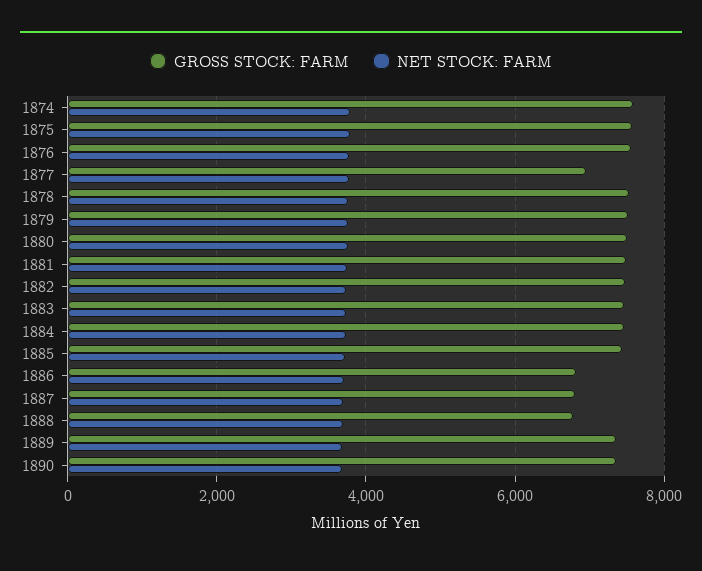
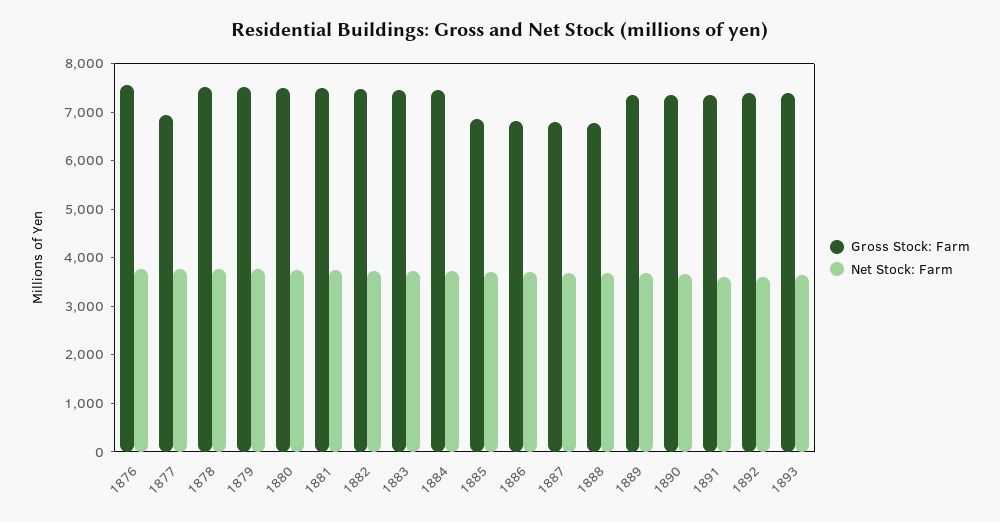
GROSS STOCK: FARM, 1874: 7600 -> none
NET STOCK: FARM, 1874: 3800 -> none
GROSS STOCK: FARM, 1875: 7600 -> none
NET STOCK: FARM, 1875: 3800 -> none
GROSS STOCK: FARM, 1885: 7400 -> 6800
GROSS STOCK: FARM, 1891: none -> 7400
NET STOCK: FARM, 1891: none -> 3600
GROSS STOCK: FARM, 1892: none -> 7400
NET STOCK: FARM, 1892: none -> 3600
GROSS STOCK: FARM, 1893: none -> 7400
NET STOCK: FARM, 1893: none -> 3600

